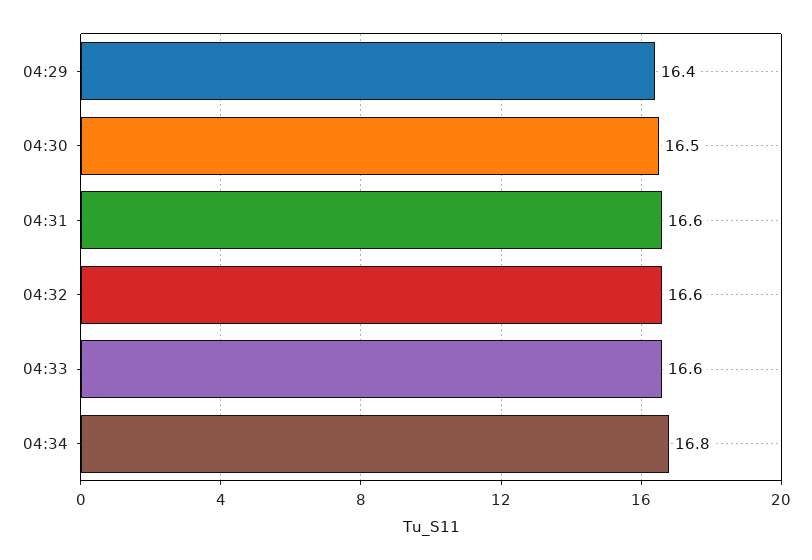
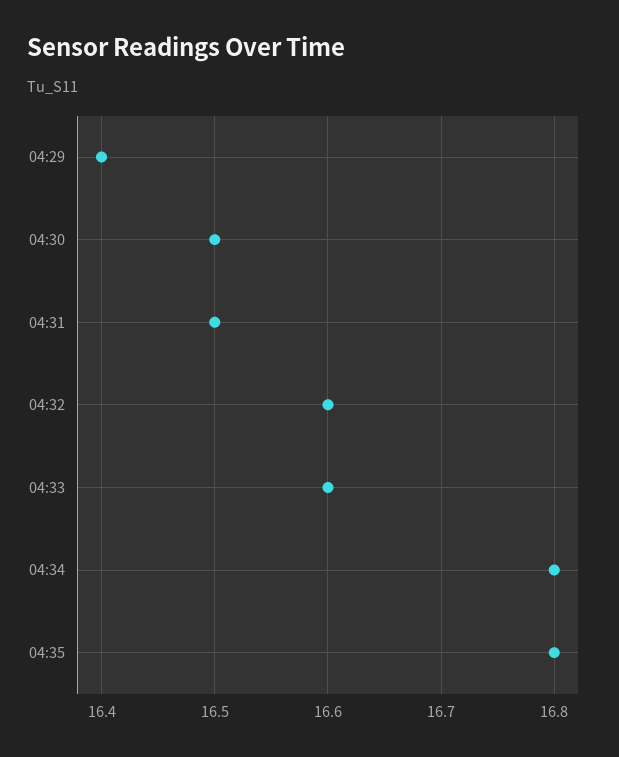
04:31: 16.6 -> 16.5
04:35: none -> 16.8

